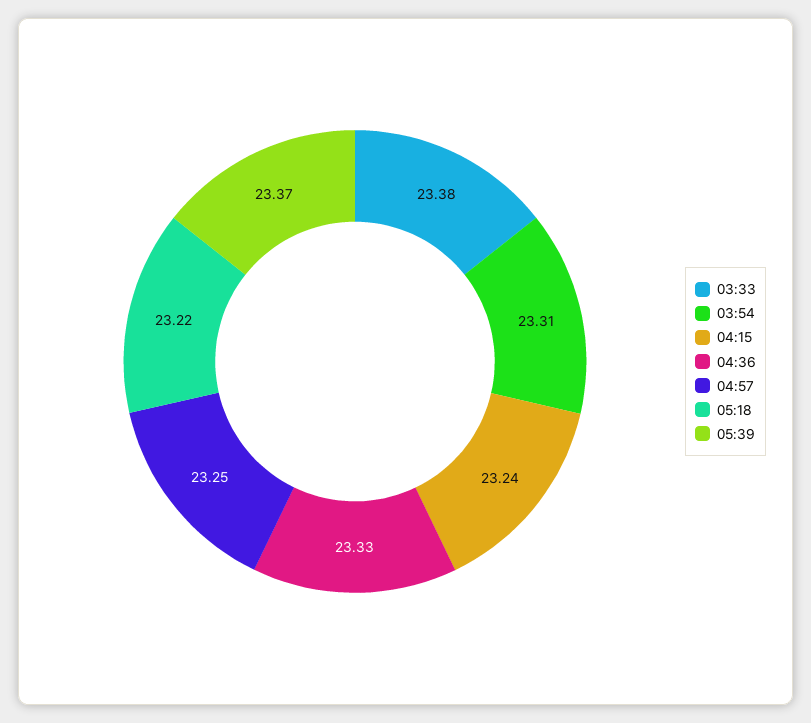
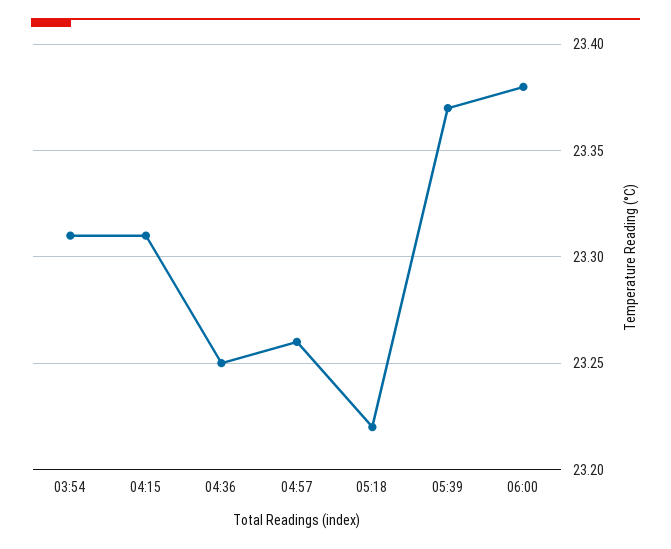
03:33: 23.38 -> none
04:15: 23.24 -> 23.31
04:36: 23.33 -> 23.25
04:57: 23.25 -> 23.26
06:00: none -> 23.38

